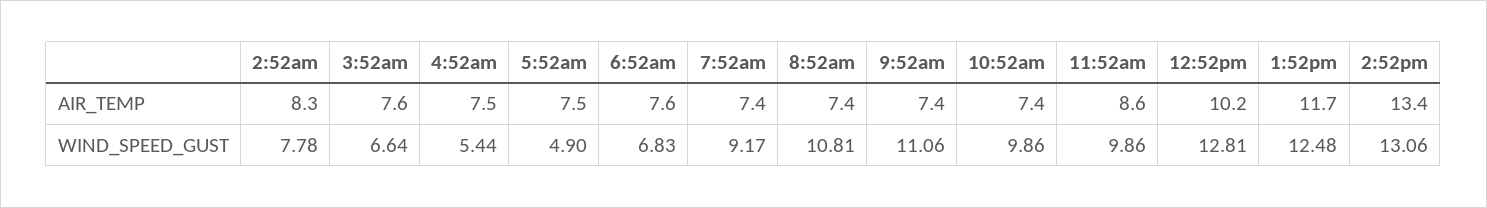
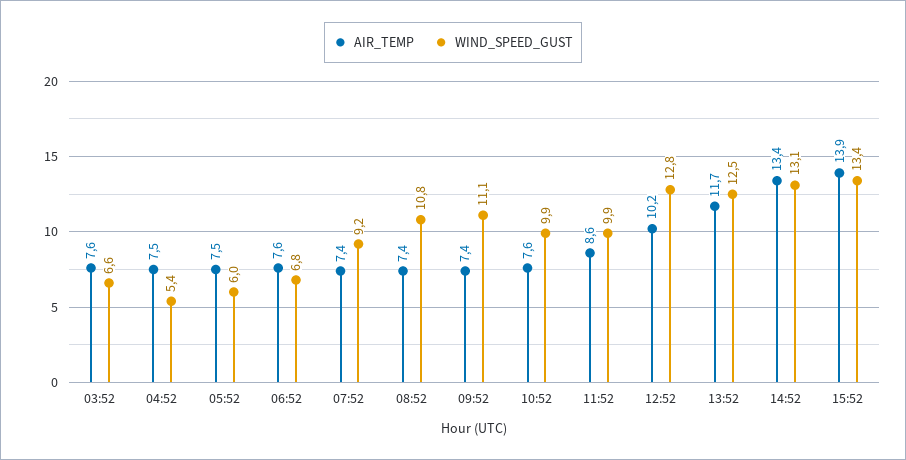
AIR_TEMP, 2:52am: 8.3 -> none
AIR_TEMP, 10:52am: 7.4 -> 7.6
WIND_SPEED_GUST, 2:52am: 7.78 -> none
WIND_SPEED_GUST, 5:52am: 4.9 -> 6
AIR_TEMP, 15:52: none -> 13.9
WIND_SPEED_GUST, 15:52: none -> 13.4

